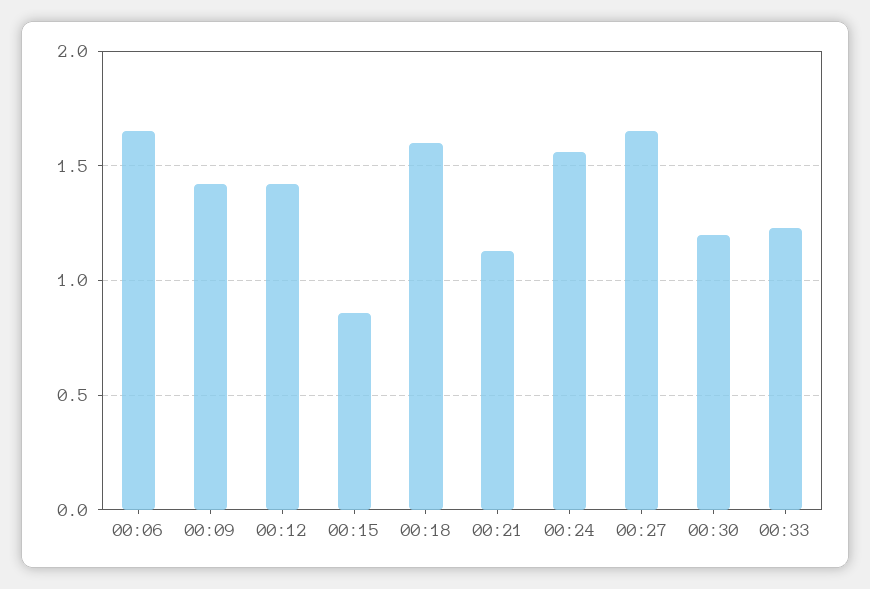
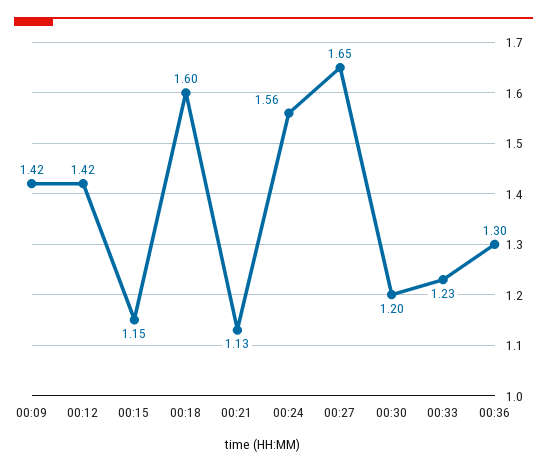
00:06: 1.65 -> none
00:15: 0.85 -> 1.15
00:36: none -> 1.3

